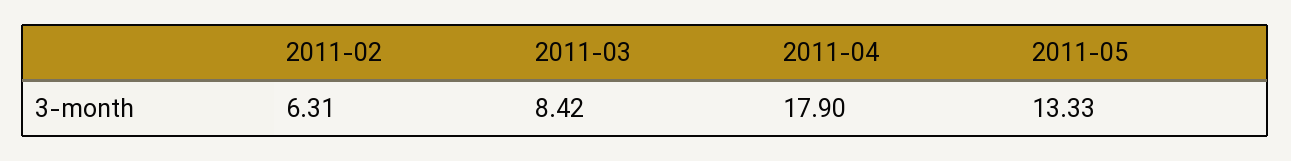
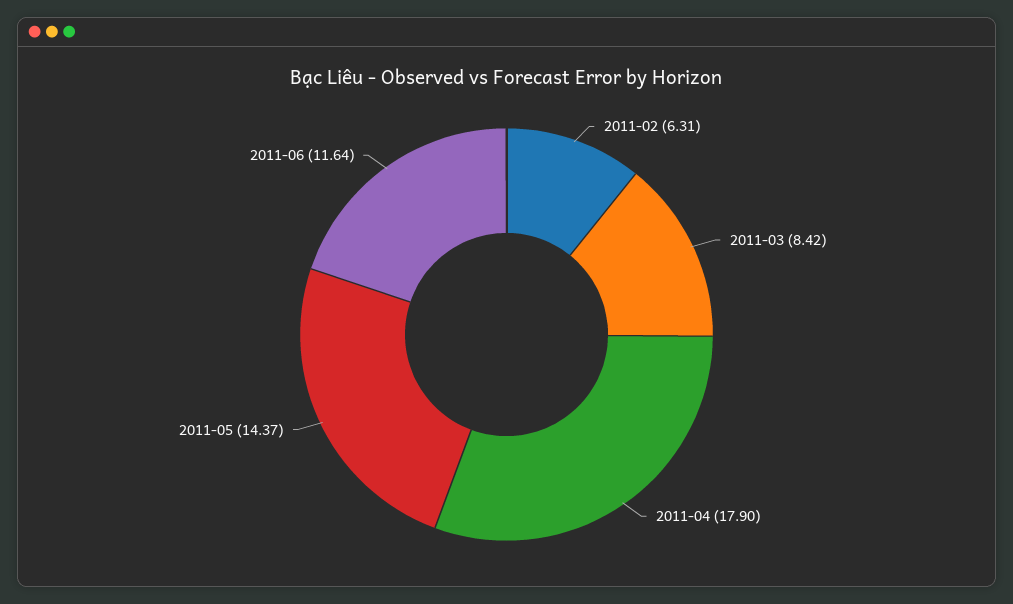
2011-05: 13.33 -> 14.37
2011-06: none -> 11.64

